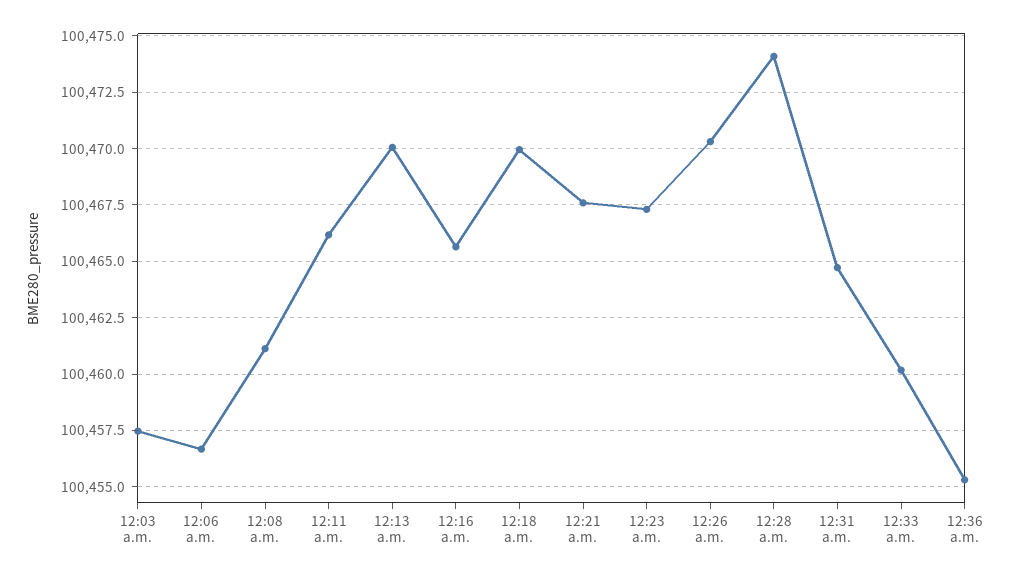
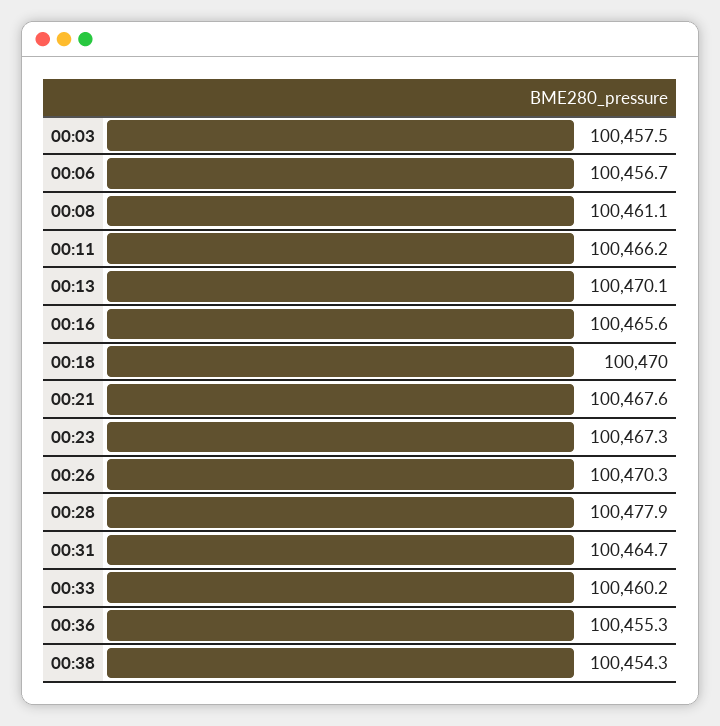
12:28 a.m.: 100474 -> 100477.9
00:38: none -> 100454.3

